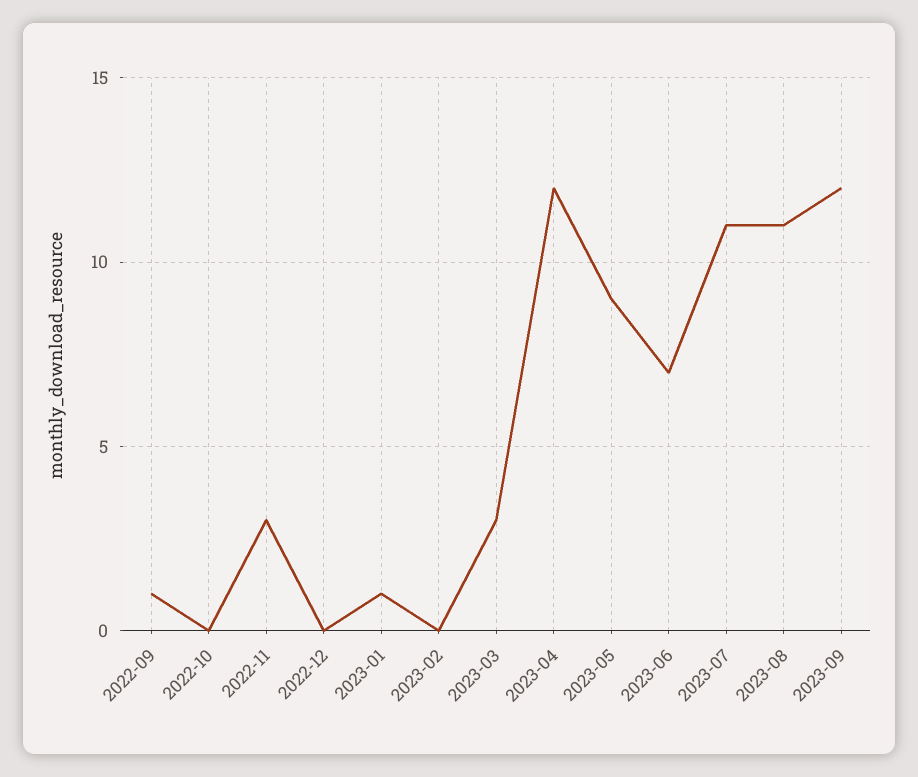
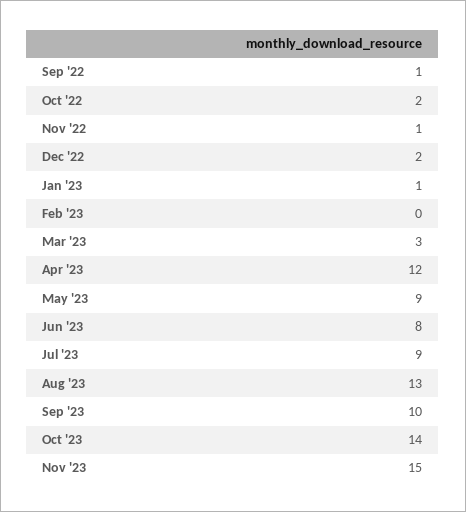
2022-10: 0 -> 2
2022-11: 3 -> 1
2022-12: 0 -> 2
2023-06: 7 -> 8
2023-07: 11 -> 9
2023-08: 11 -> 13
2023-09: 12 -> 10
Oct '23: none -> 14
Nov '23: none -> 15

